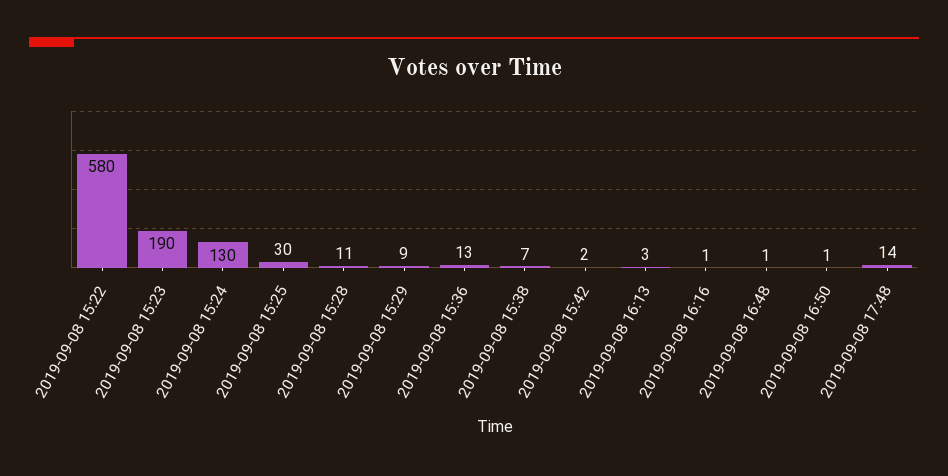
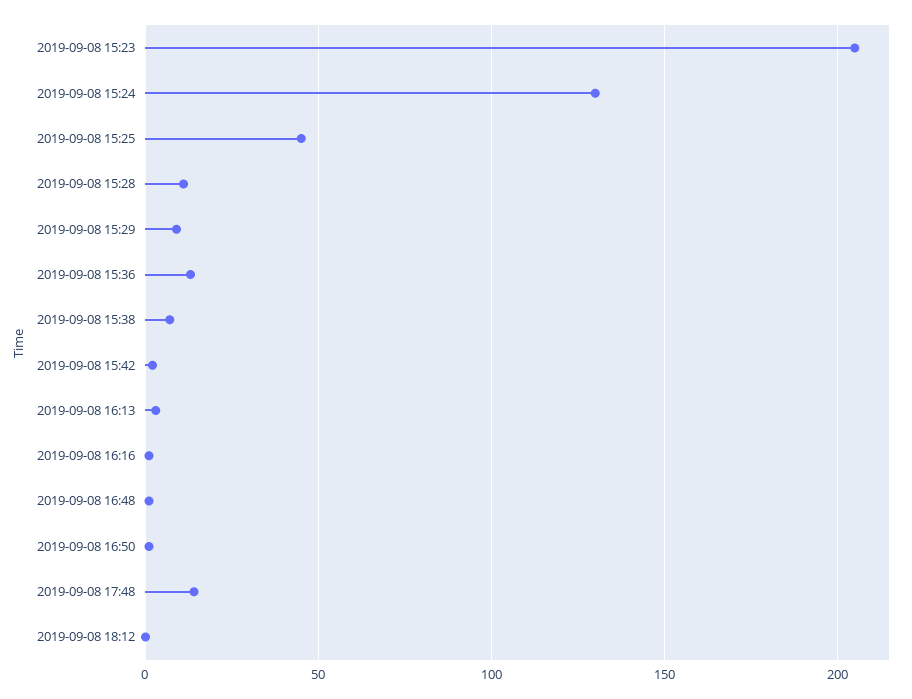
2019-09-08 15:22: 580 -> none
2019-09-08 15:23: 190 -> 205
2019-09-08 15:25: 30 -> 45
2019-09-08 18:12: none -> 0

